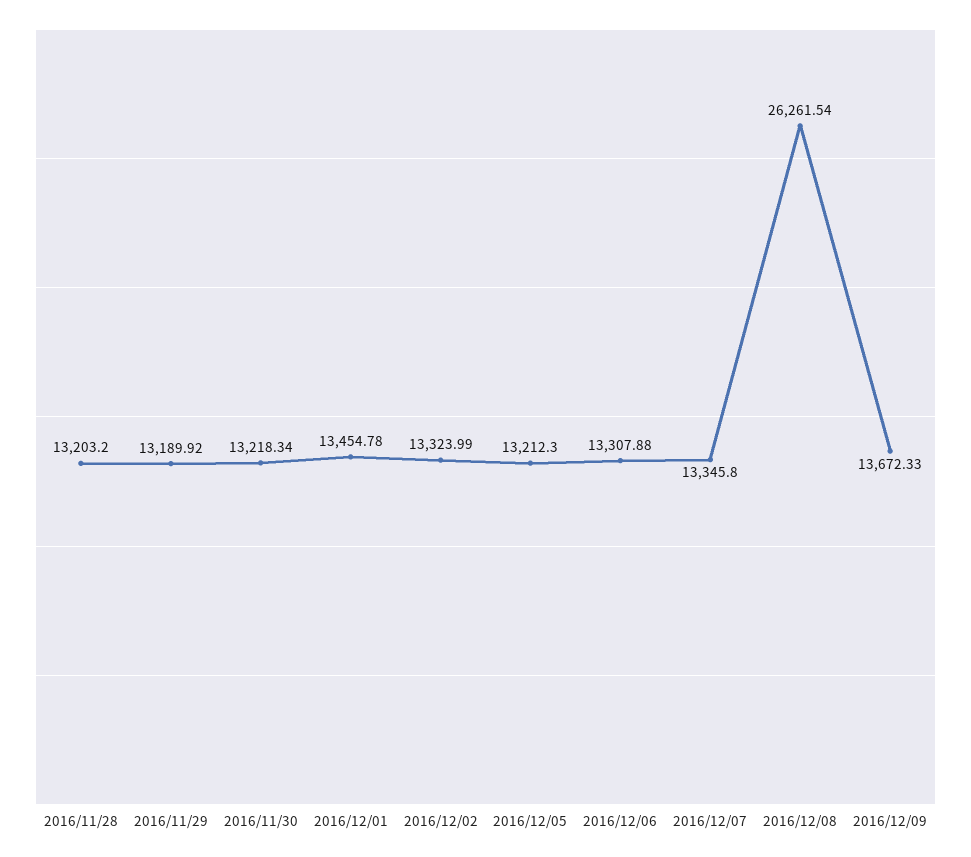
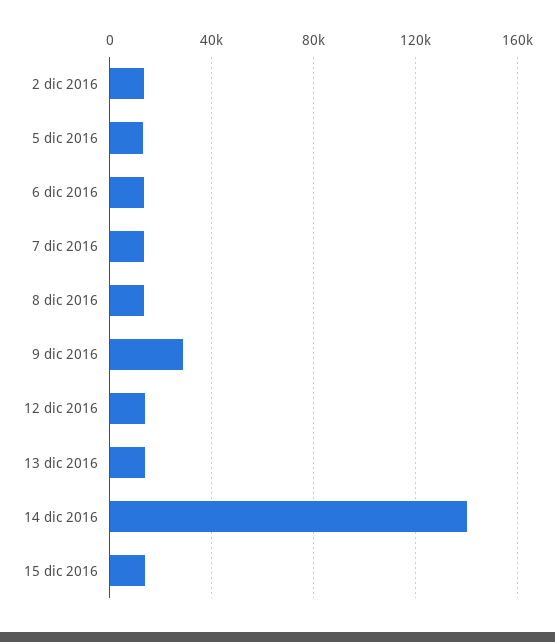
2016/11/28: 13203.2 -> none
2016/11/29: 13189.92 -> none
2016/11/30: 13218.34 -> none
2016/12/01: 13454.78 -> none
2016/12/08: 26261.54 -> 15000
2016/12/09: 13672.33 -> 30000
12 dic 2016: none -> 15000
13 dic 2016: none -> 15000
14 dic 2016: none -> 140000
15 dic 2016: none -> 15000

